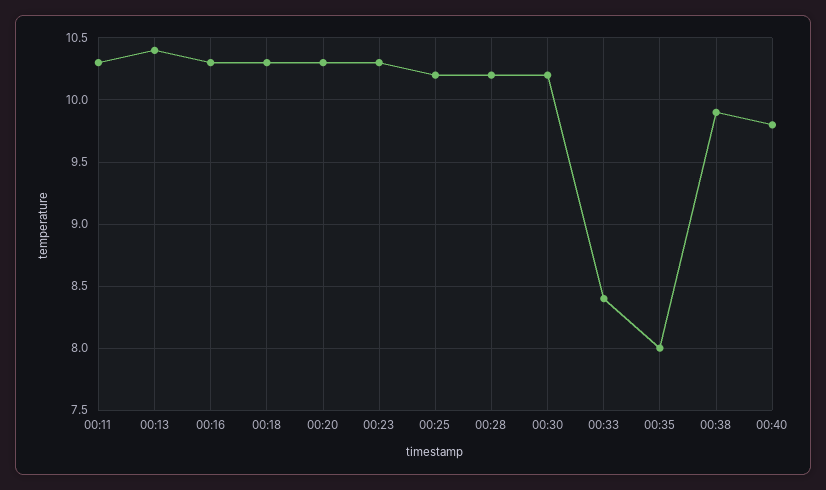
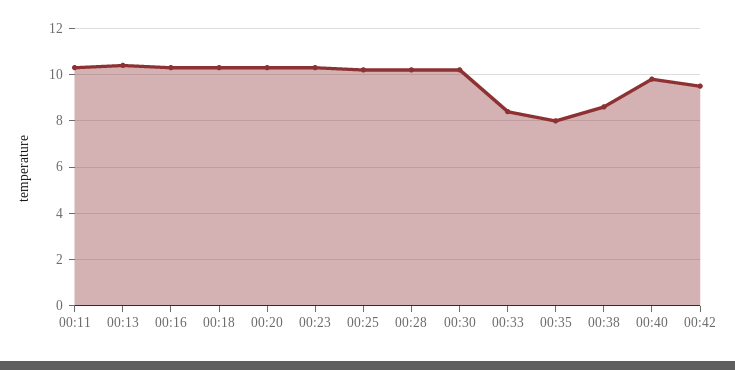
00:38: 9.9 -> 8.5
00:42: none -> 9.5

